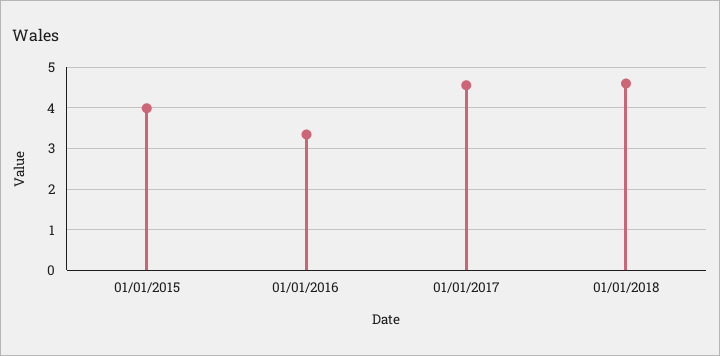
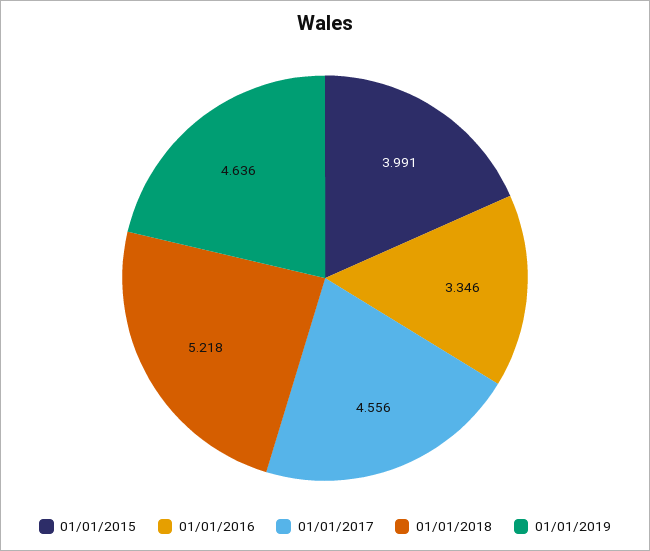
01/01/2018: 4.6 -> 5.218
01/01/2019: none -> 4.636

